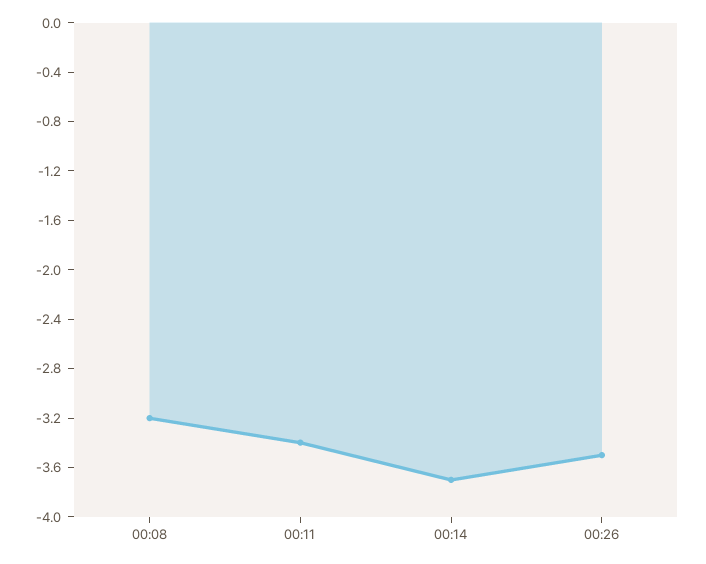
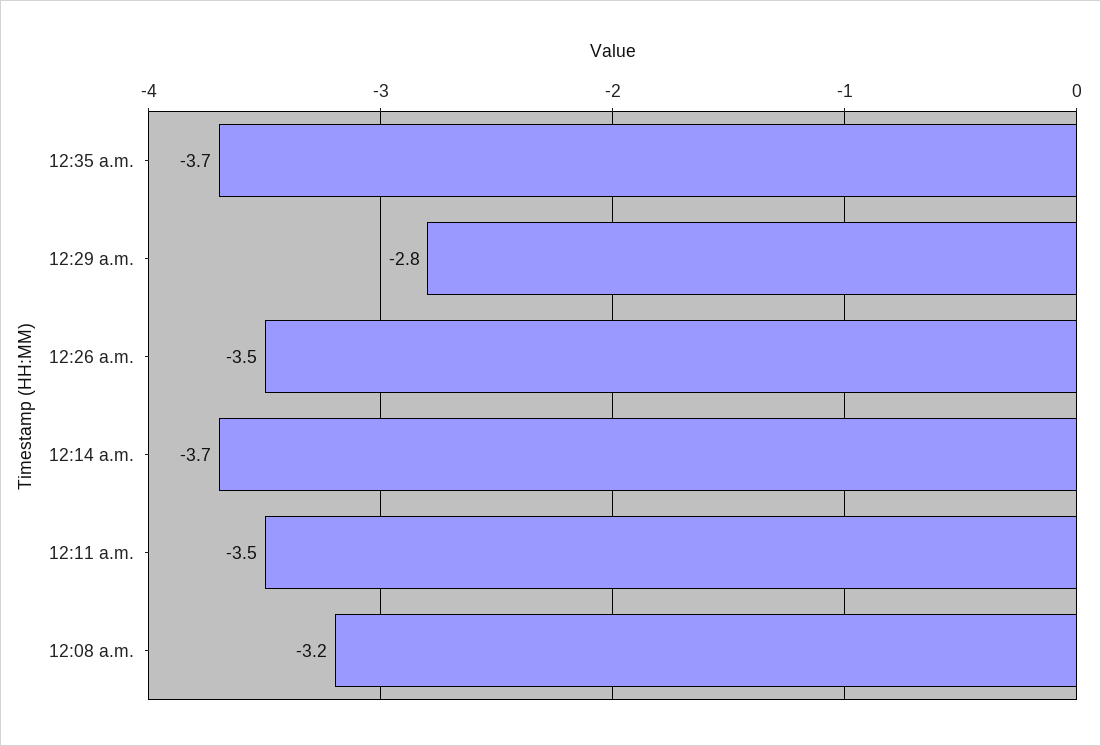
00:11: -3.4 -> -3.5
12:35 a.m.: none -> -3.7
12:29 a.m.: none -> -2.8

